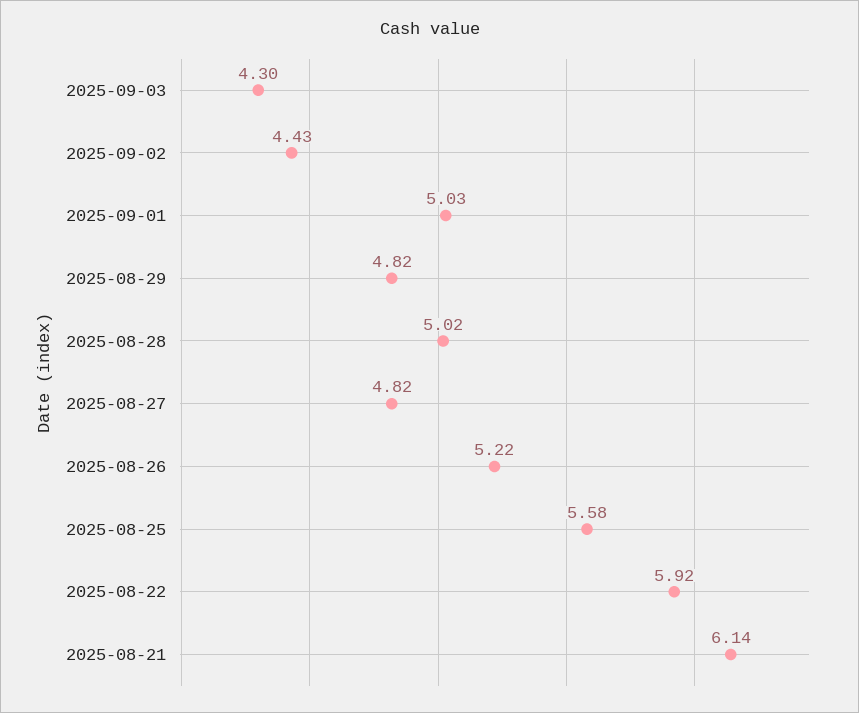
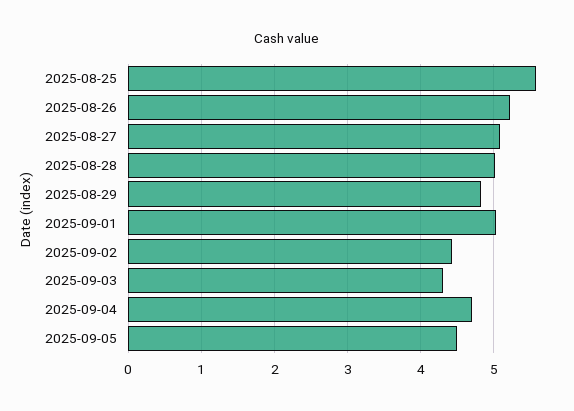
2025-08-27: 4.82 -> 5.1
2025-08-22: 5.92 -> none
2025-08-21: 6.14 -> none
2025-09-04: none -> 4.7
2025-09-05: none -> 4.5

